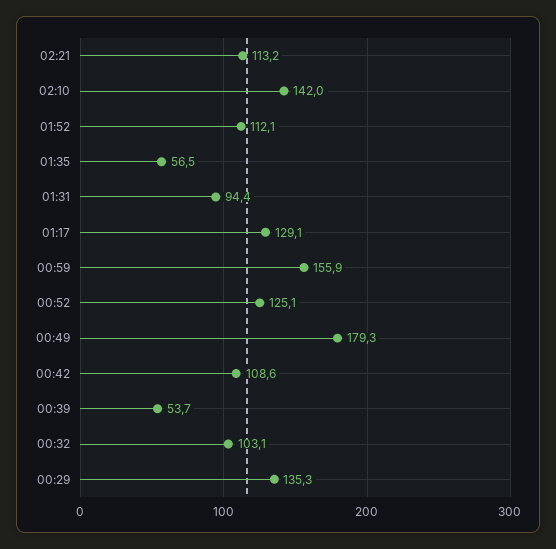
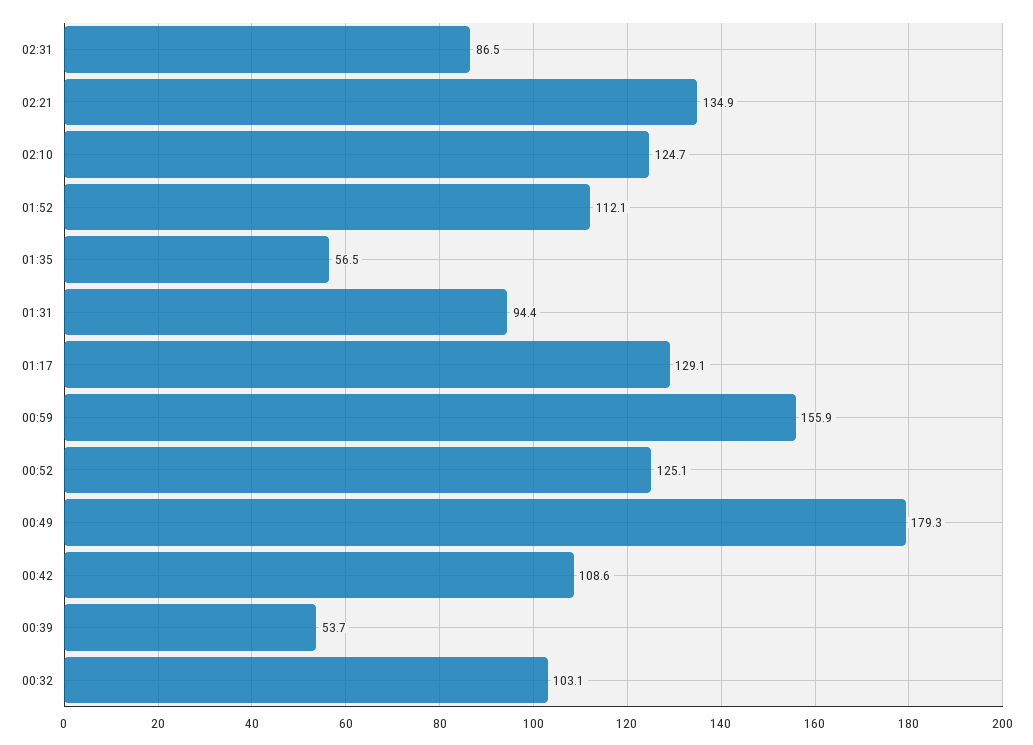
02:21: 113.2 -> 134.9
02:10: 142 -> 124.7
00:29: 135.3 -> none
02:31: none -> 86.5

